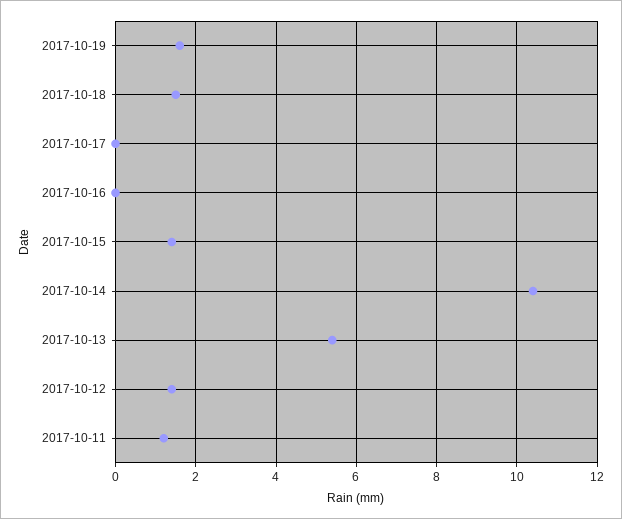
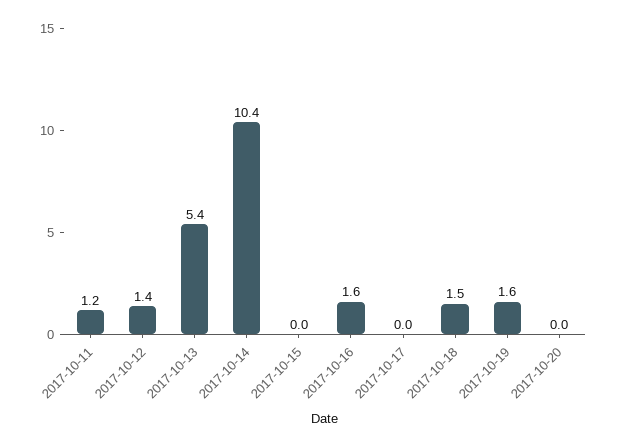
2017-10-16: 0 -> 1.6
2017-10-15: 1.5 -> 0
2017-10-20: none -> 0

